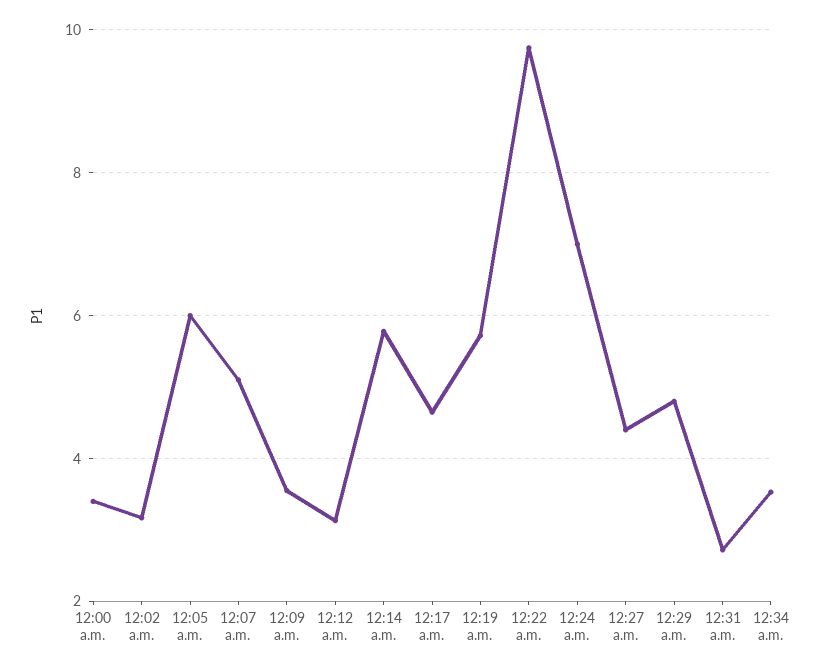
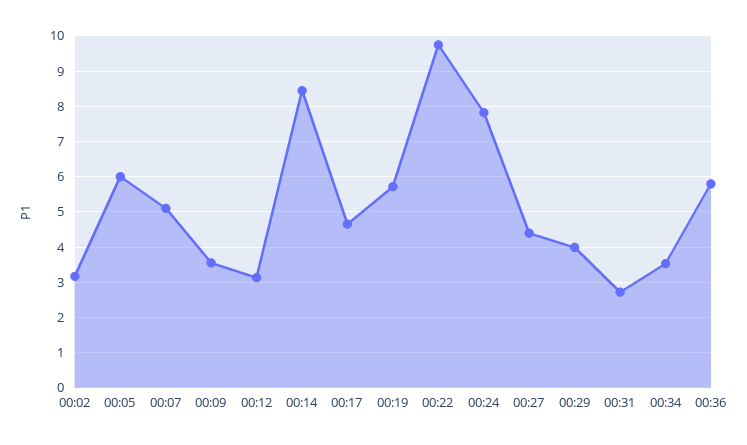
12:00 a.m.: 3.4 -> none
12:14 a.m.: 5.8 -> 8.4
12:24 a.m.: 7 -> 7.8
12:29 a.m.: 4.8 -> 4
00:36: none -> 5.8

